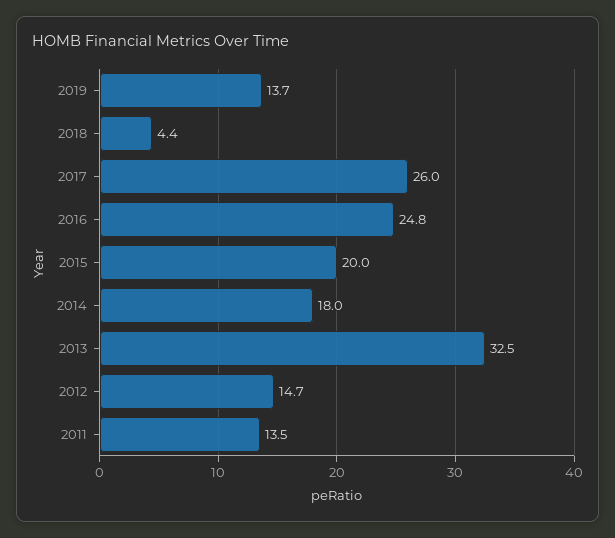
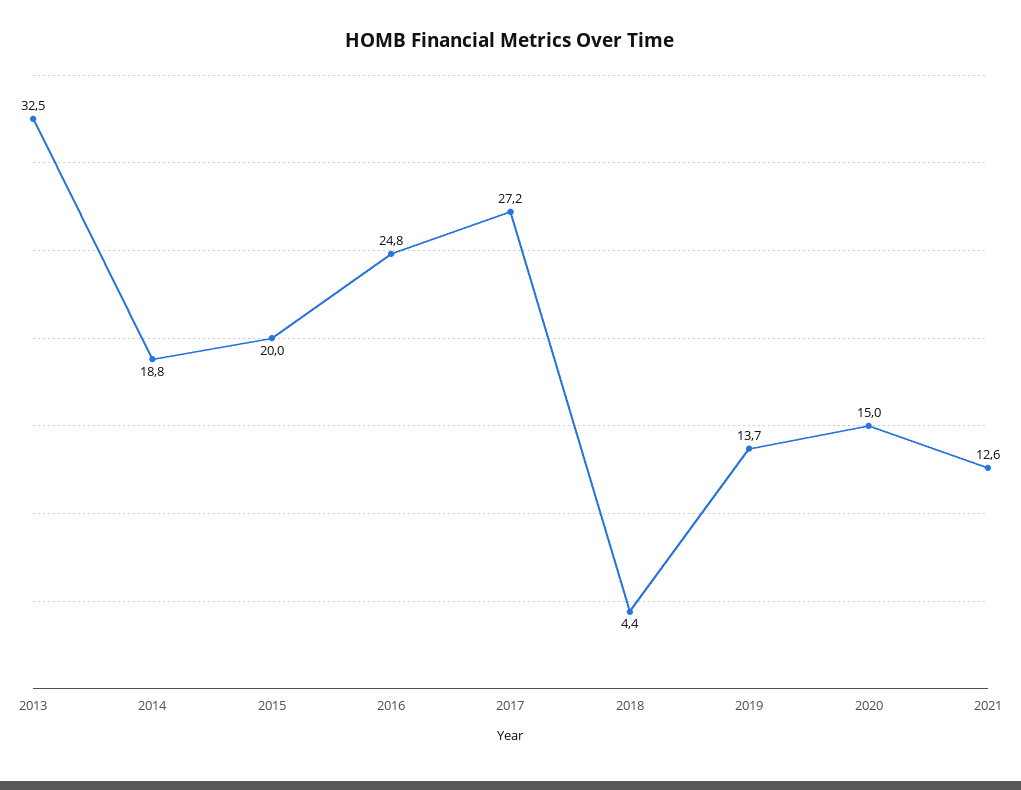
2017: 26 -> 27.2
2014: 18 -> 18.8
2012: 14.7 -> none
2011: 13.5 -> none
2020: none -> 15
2021: none -> 12.6

